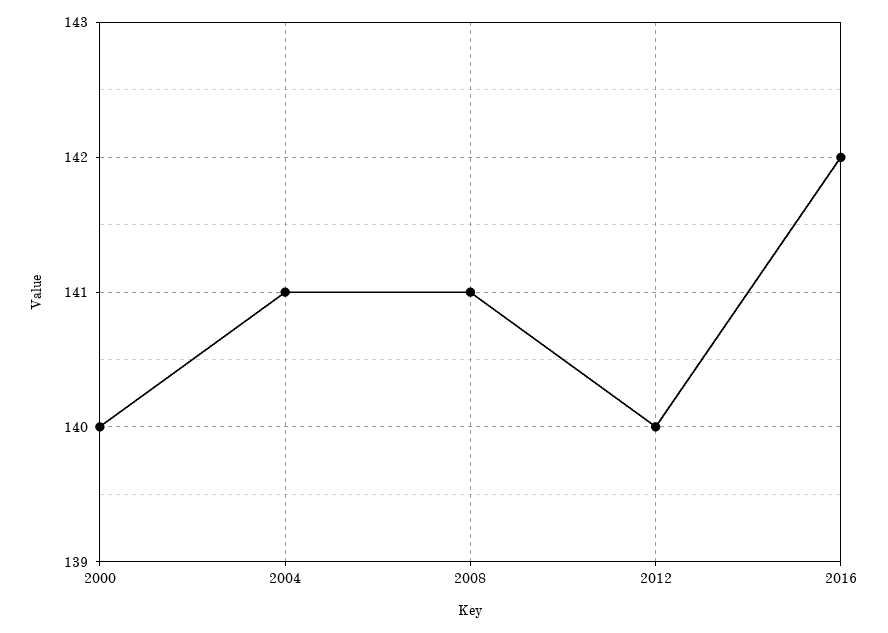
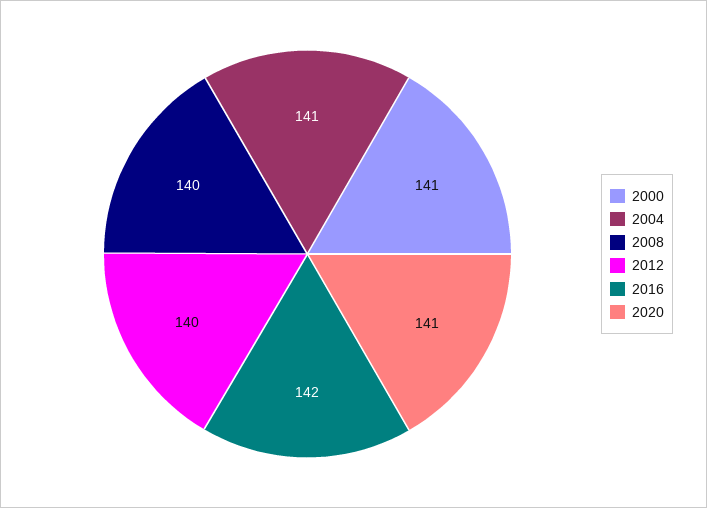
2000: 140 -> 141
2008: 141 -> 140
2020: none -> 141

